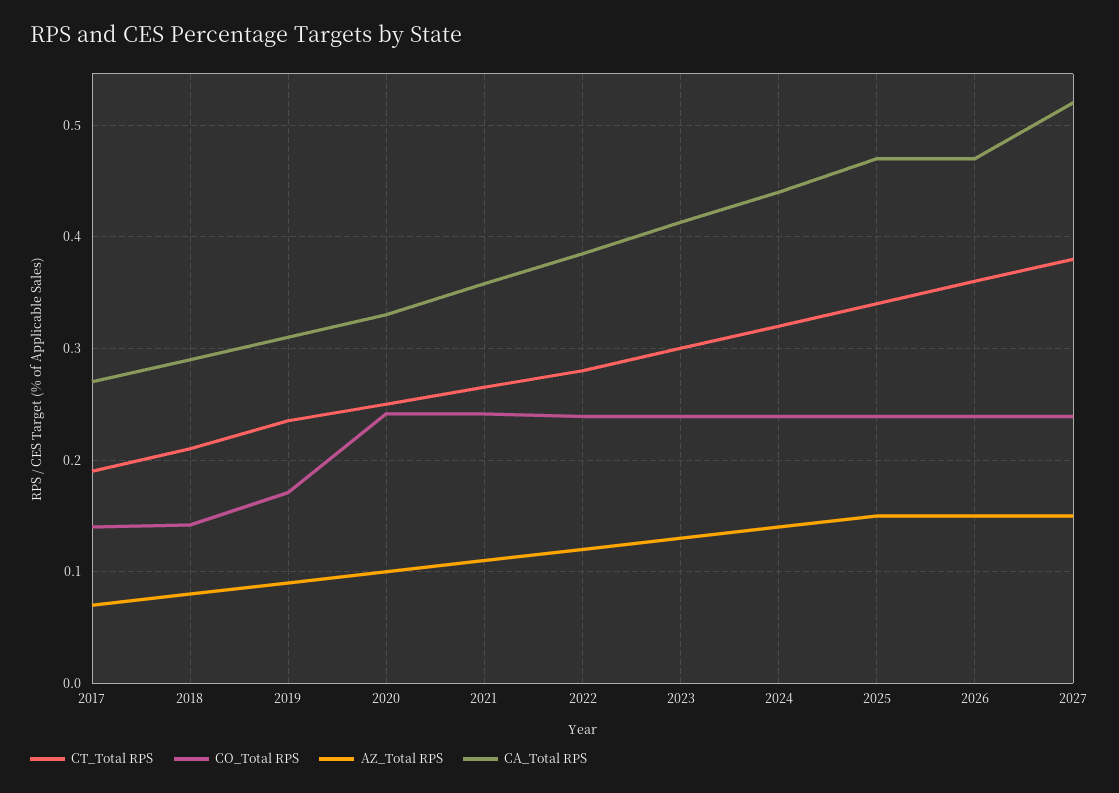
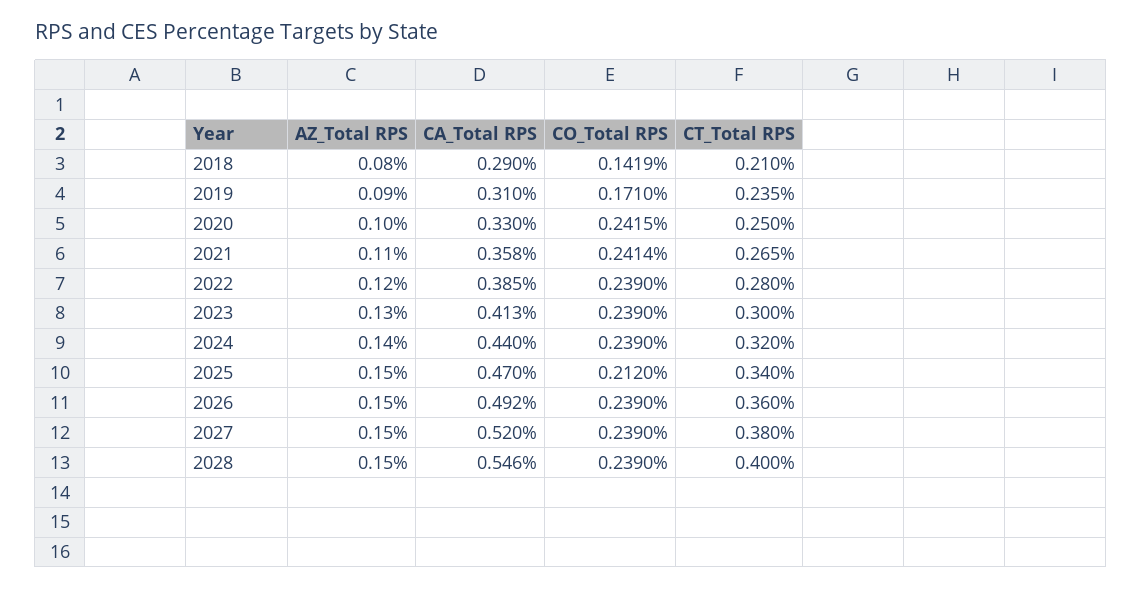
CT_Total RPS, 2017: 0.19 -> none
CO_Total RPS, 2017: 0.14 -> none
AZ_Total RPS, 2017: 0.07 -> none
CA_Total RPS, 2017: 0.27 -> none
CO_Total RPS, 2025: 0.24 -> 0.212
CA_Total RPS, 2026: 0.47 -> 0.492
AZ_Total RPS, 2028: none -> 0.15
CA_Total RPS, 2028: none -> 0.546
CO_Total RPS, 2028: none -> 0.239
CT_Total RPS, 2028: none -> 0.4

